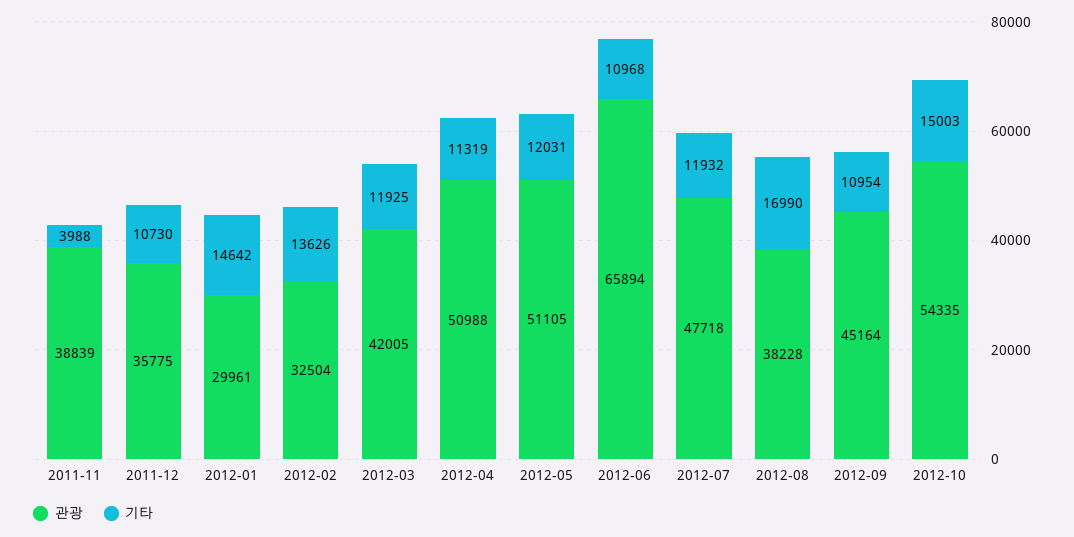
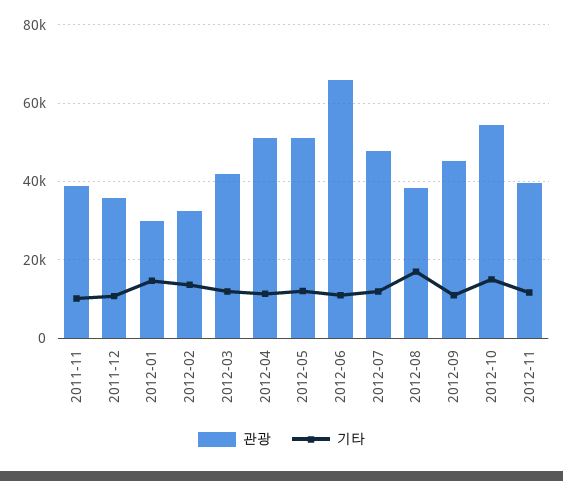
기타, 2011-11: 3988 -> 10000
관광, 2012-11: none -> 40000
기타, 2012-11: none -> 12000

